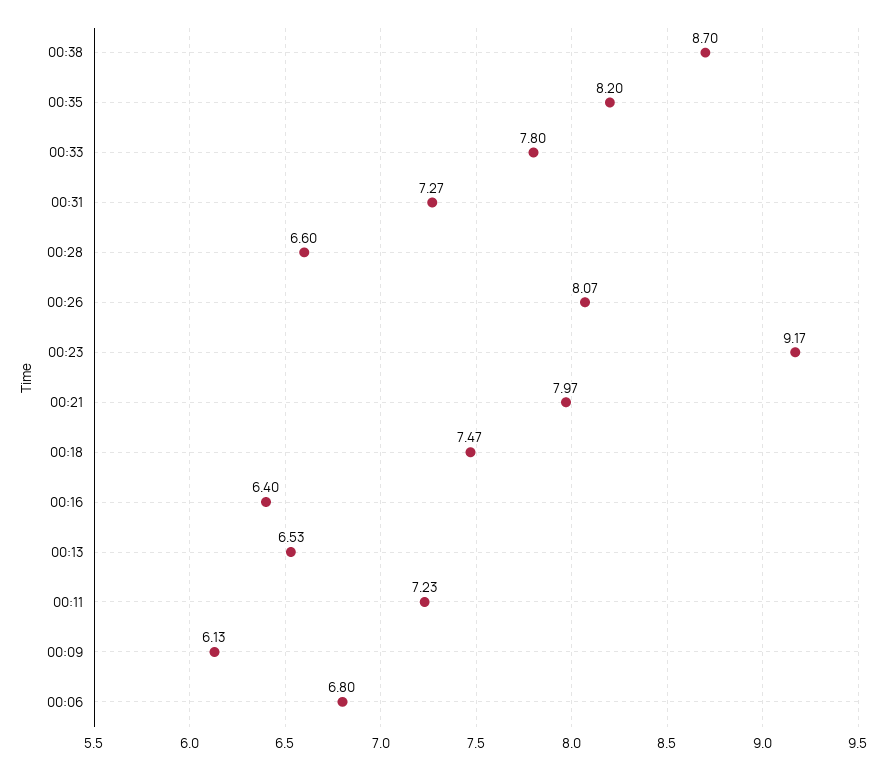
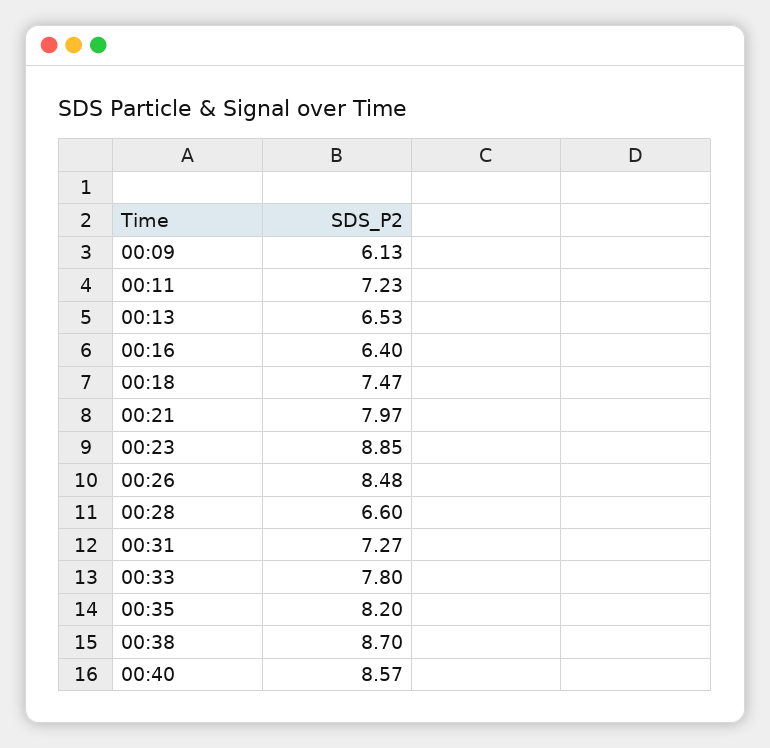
00:26: 8.07 -> 8.48
00:23: 9.17 -> 8.85
00:06: 6.8 -> none
00:40: none -> 8.57

